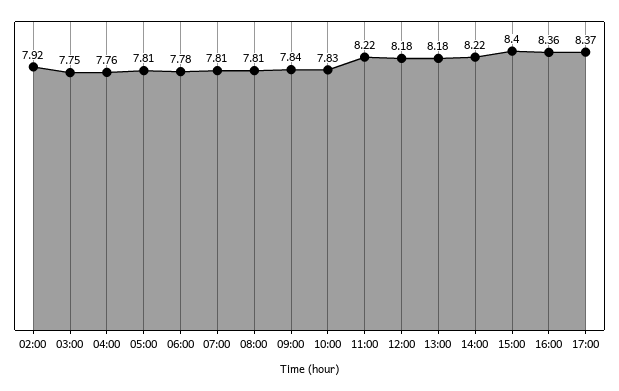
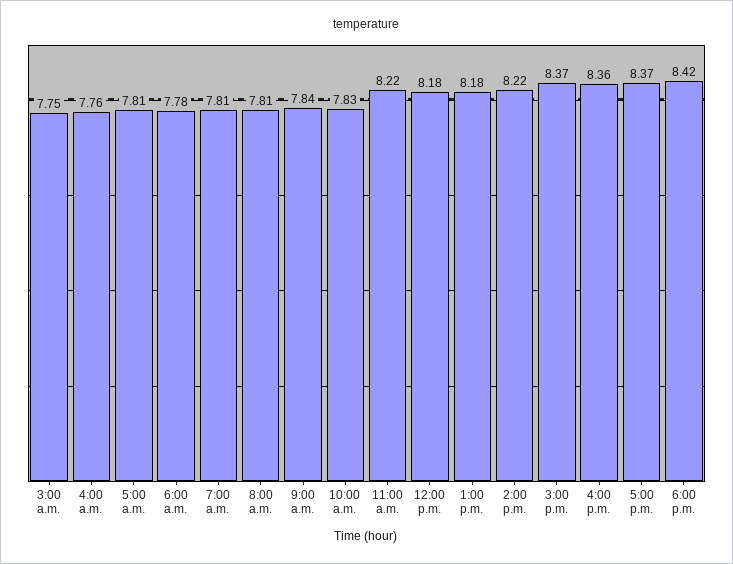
02:00: 7.92 -> none
15:00: 8.4 -> 8.37
6:00 p.m.: none -> 8.42

